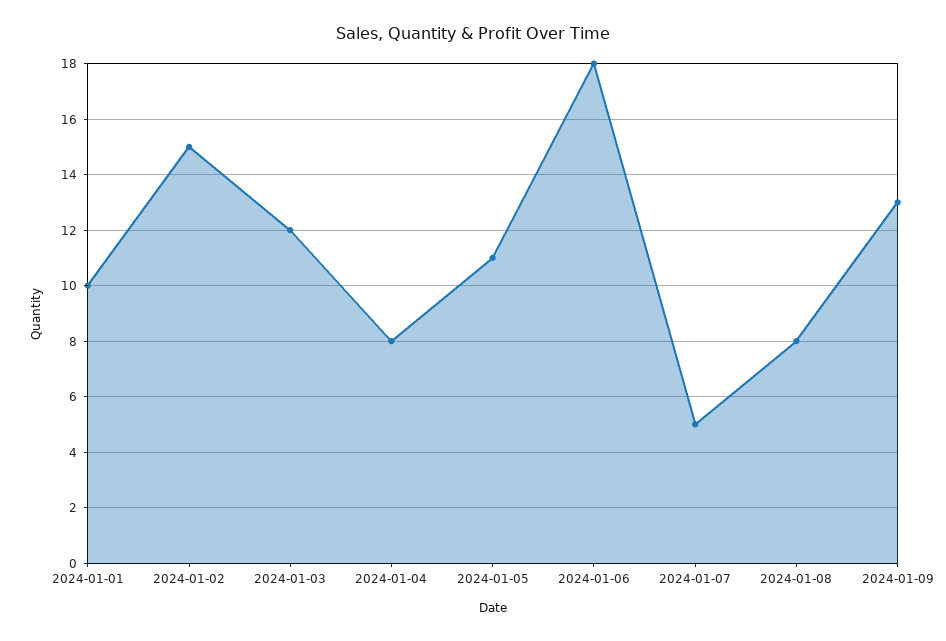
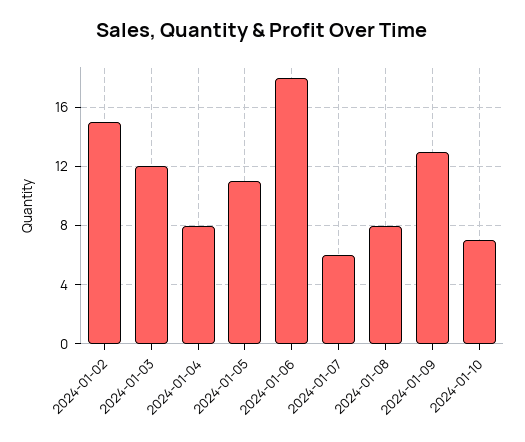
2024-01-01: 10 -> none
2024-01-07: 5 -> 6
2024-01-10: none -> 7

